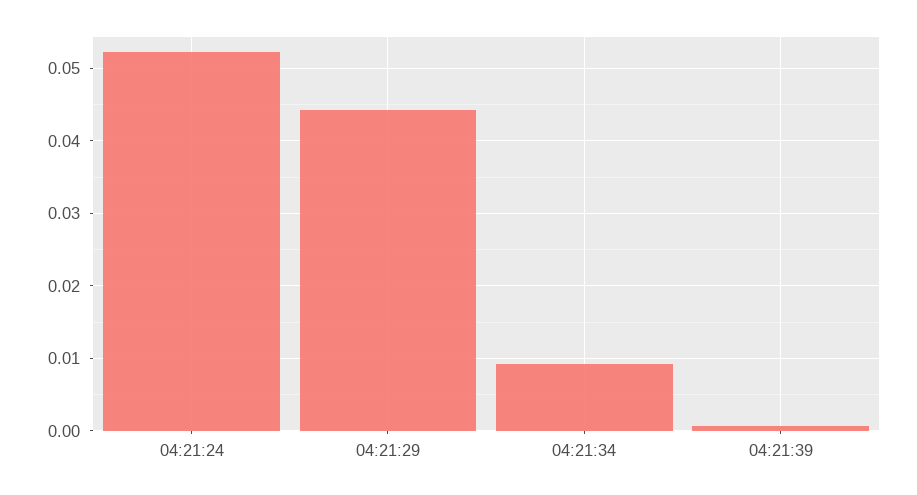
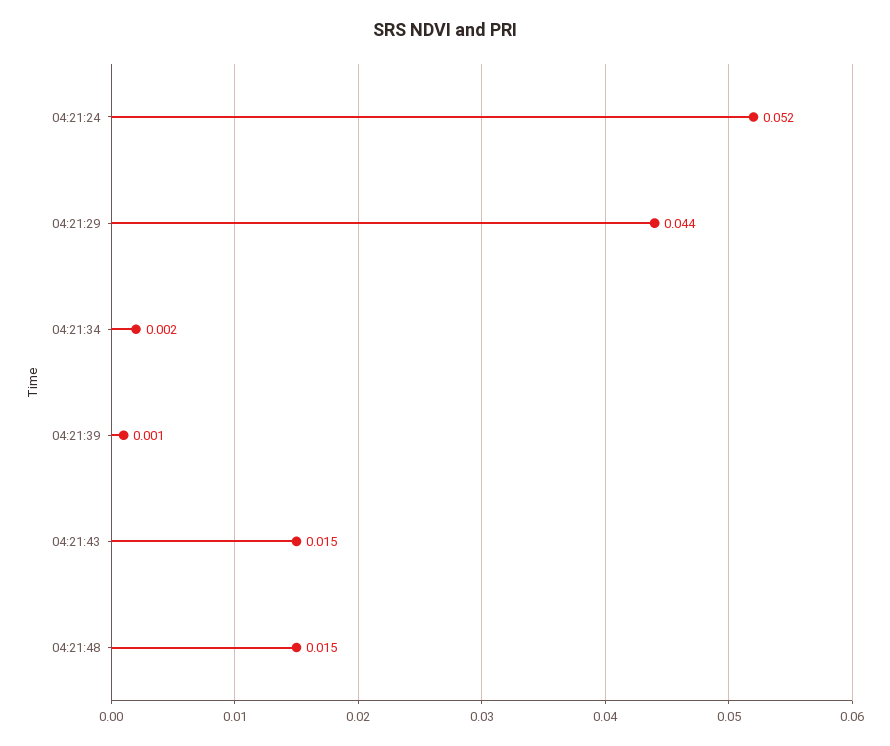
04:21:34: 0.009 -> 0.002
04:21:43: none -> 0.015
04:21:48: none -> 0.015

